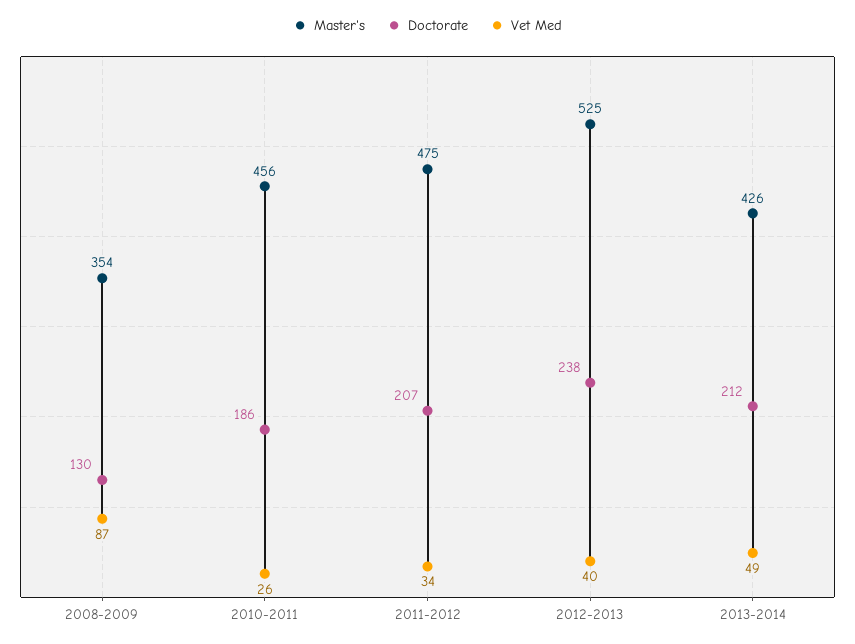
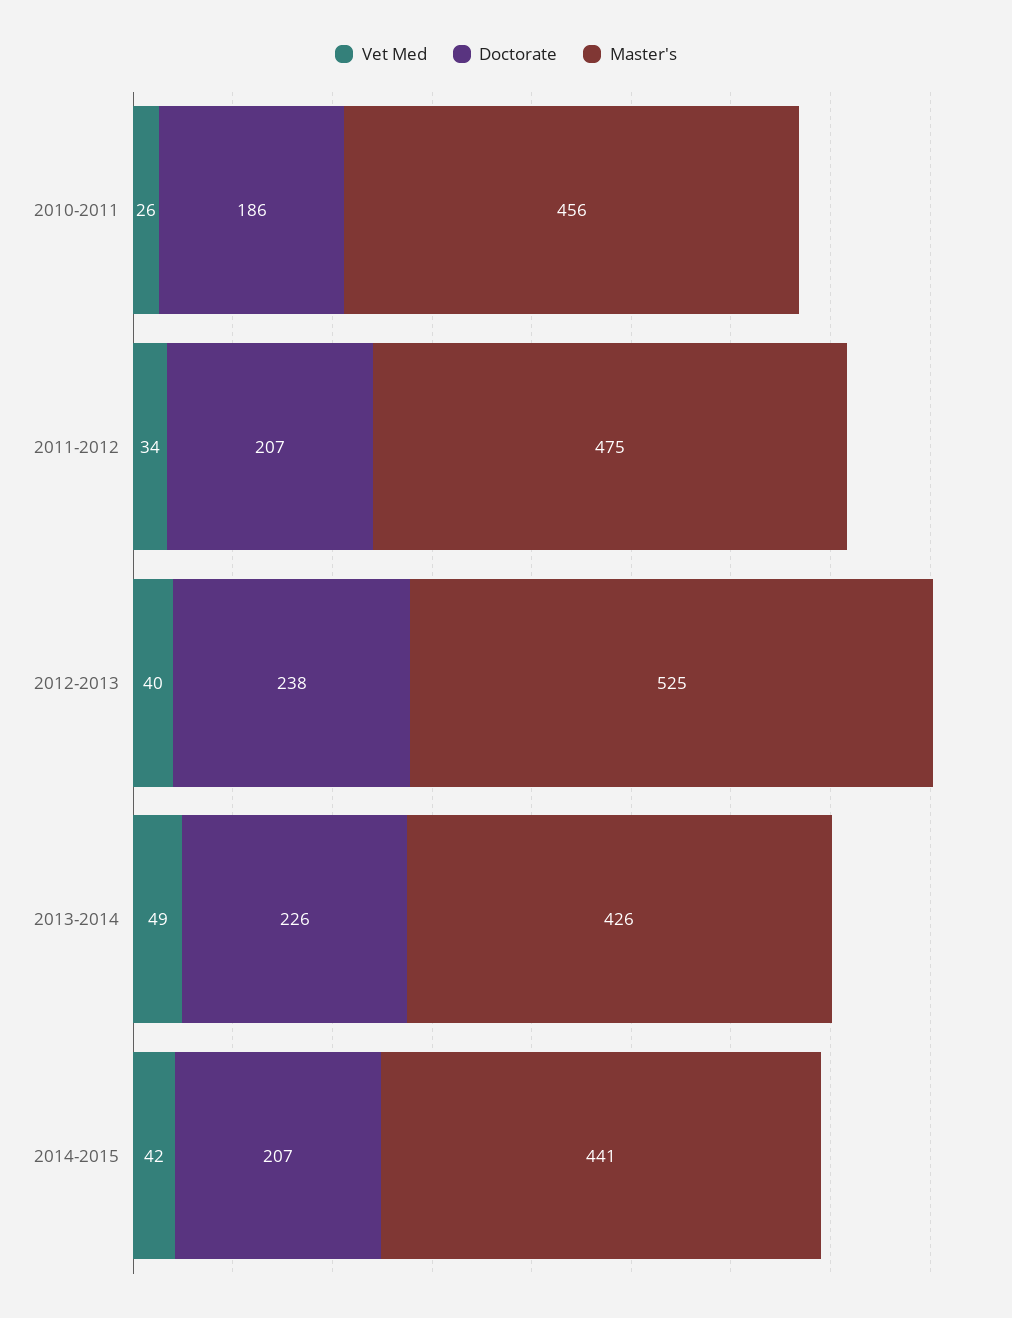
Master's, 2008-2009: 354 -> none
Doctorate, 2008-2009: 130 -> none
Vet Med, 2008-2009: 87 -> none
Doctorate, 2013-2014: 212 -> 226
Vet Med, 2014-2015: none -> 42
Doctorate, 2014-2015: none -> 207
Master's, 2014-2015: none -> 441

